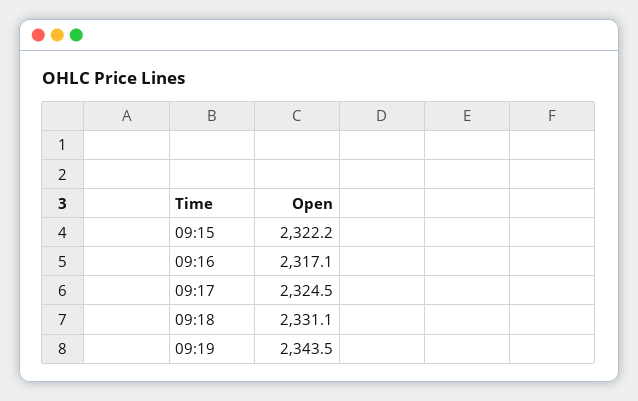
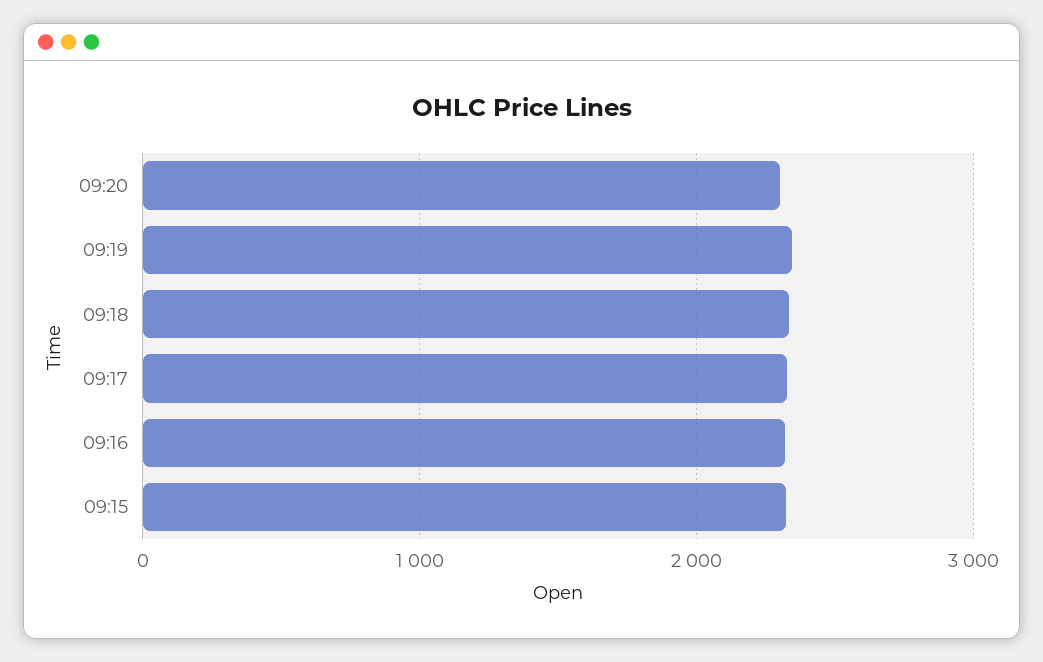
09:20: none -> 2300

